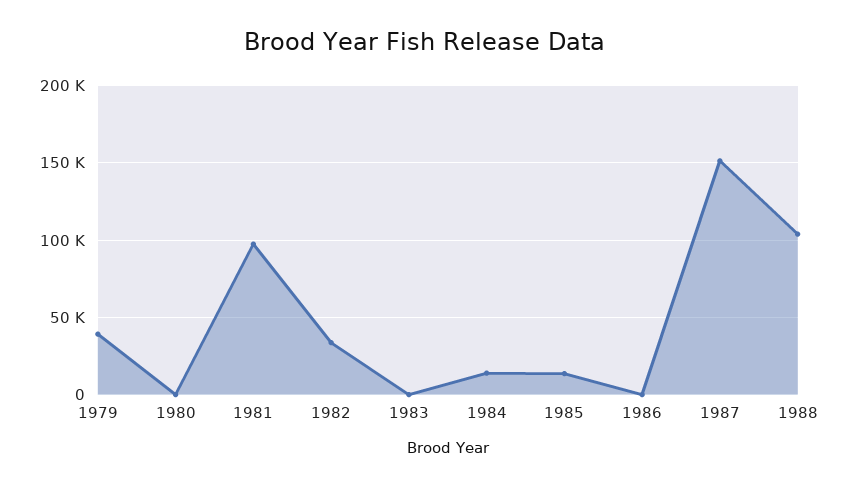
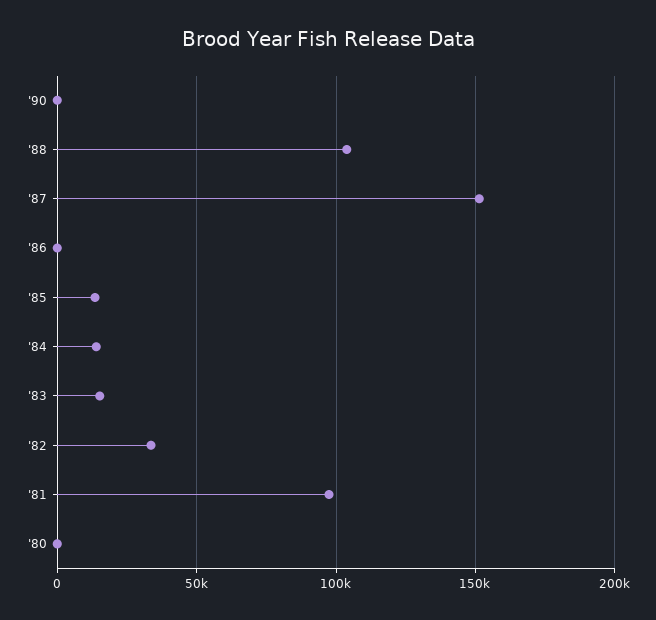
1979: 40000 -> none
1983: 0 -> 15000
'90: none -> 0

